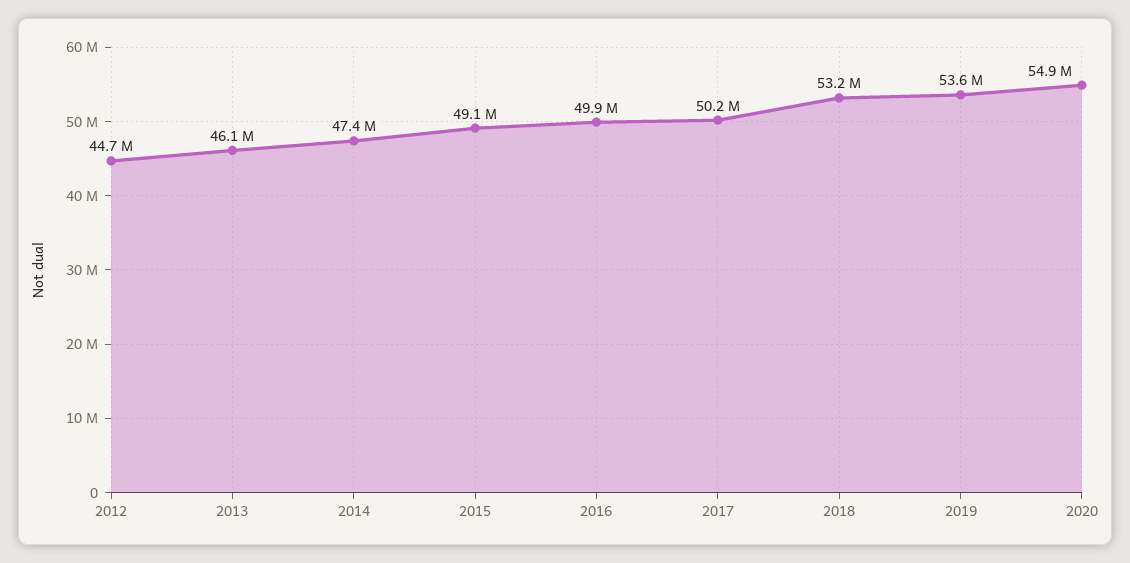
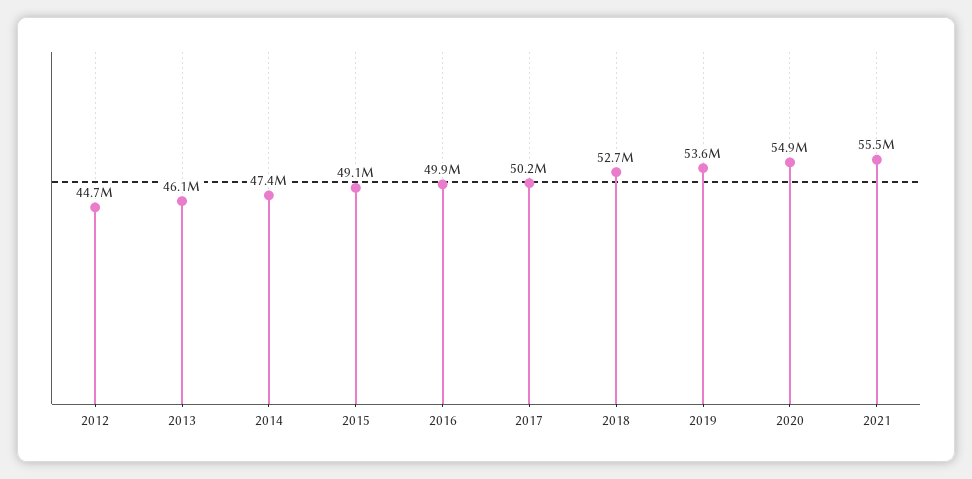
2018: 53200000 -> 52700000
2021: none -> 55500000

